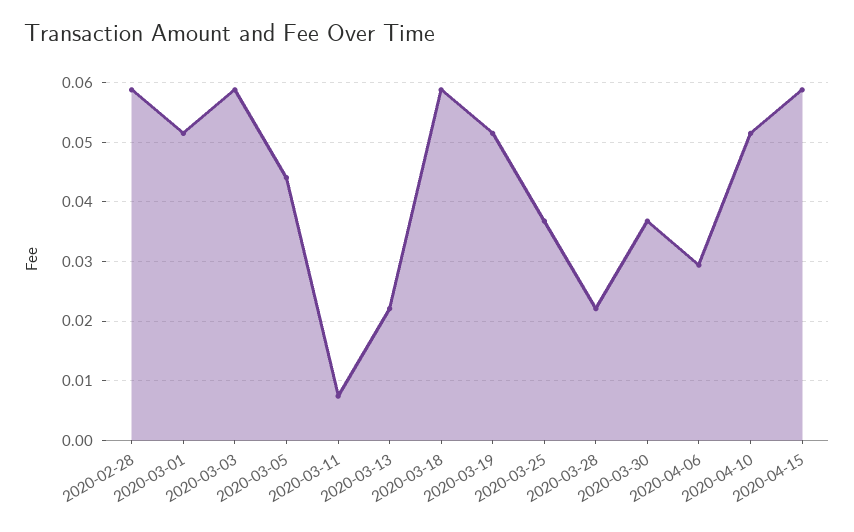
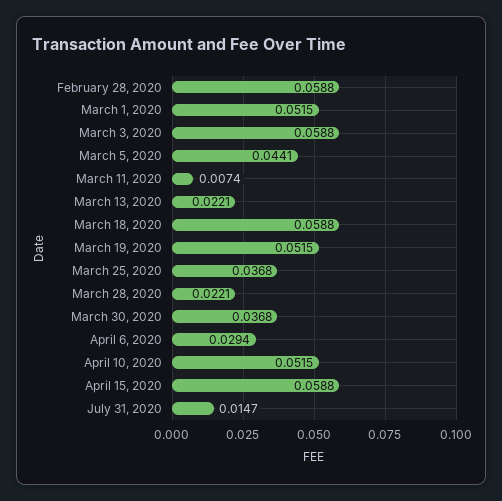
July 31, 2020: none -> 0.0147

